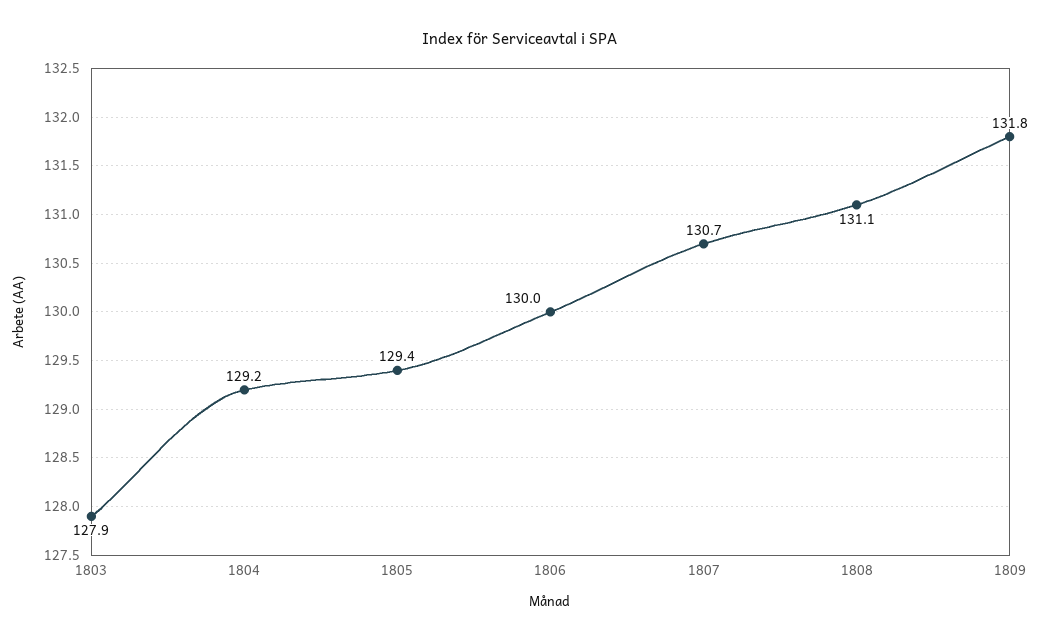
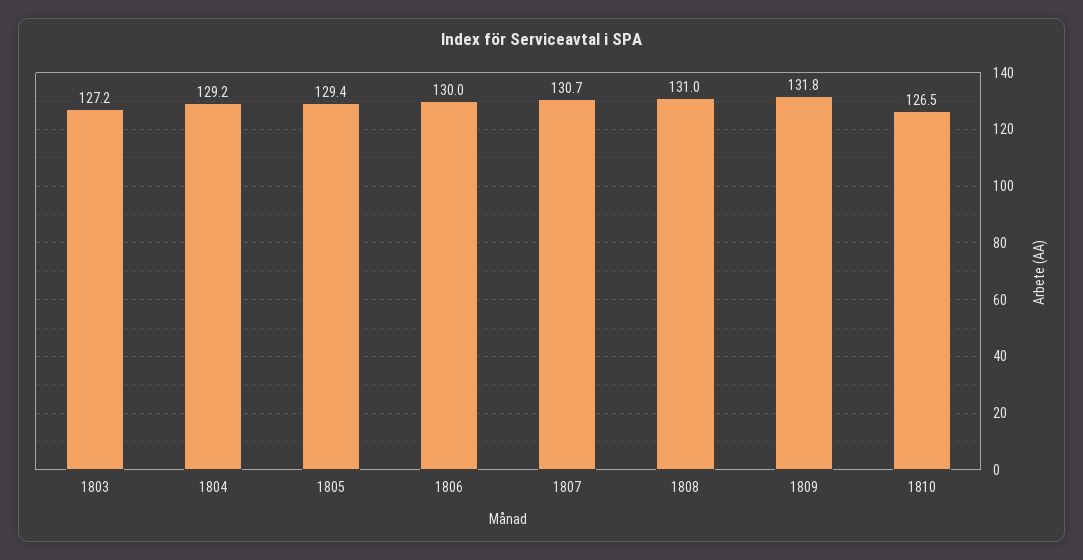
1803: 127.9 -> 127.2
1808: 131.1 -> 131
1810: none -> 126.5

